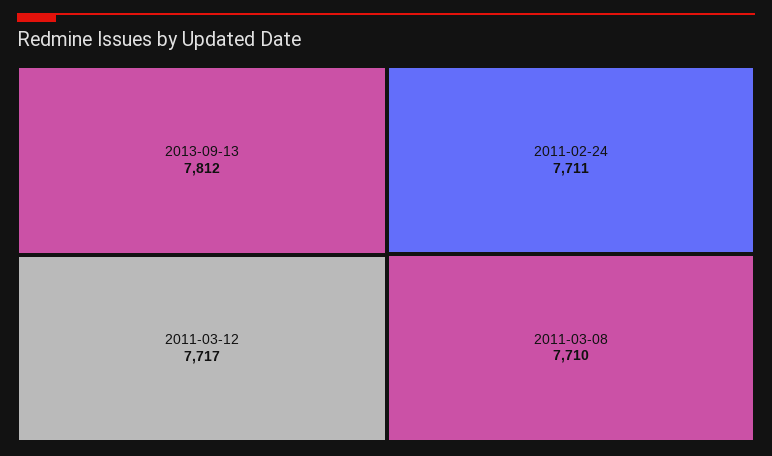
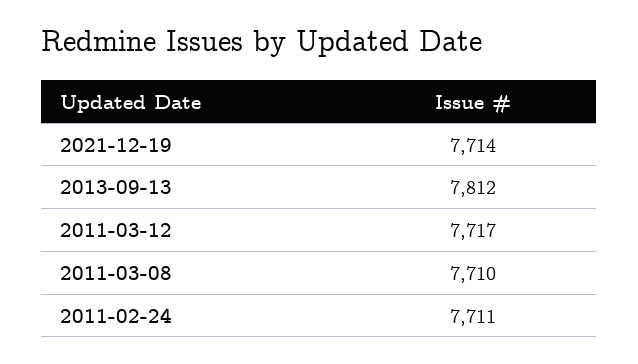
2021-12-19: none -> 7714

